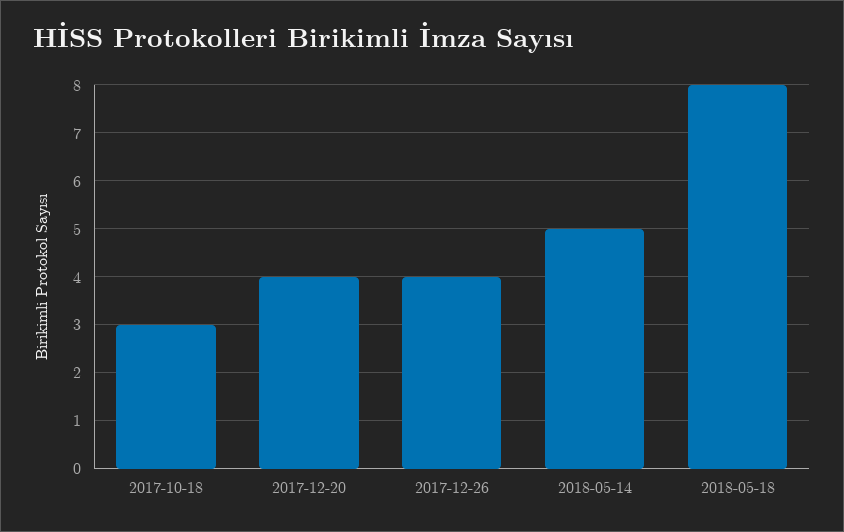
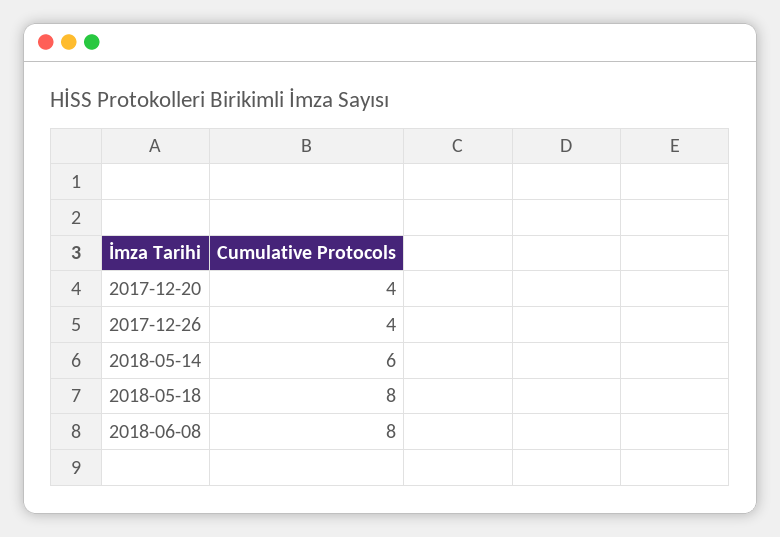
2017-10-18: 3 -> none
2018-05-14: 5 -> 6
2018-06-08: none -> 8

